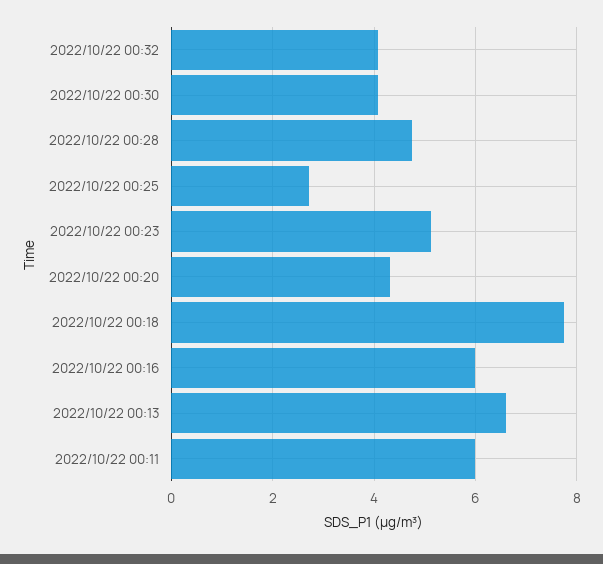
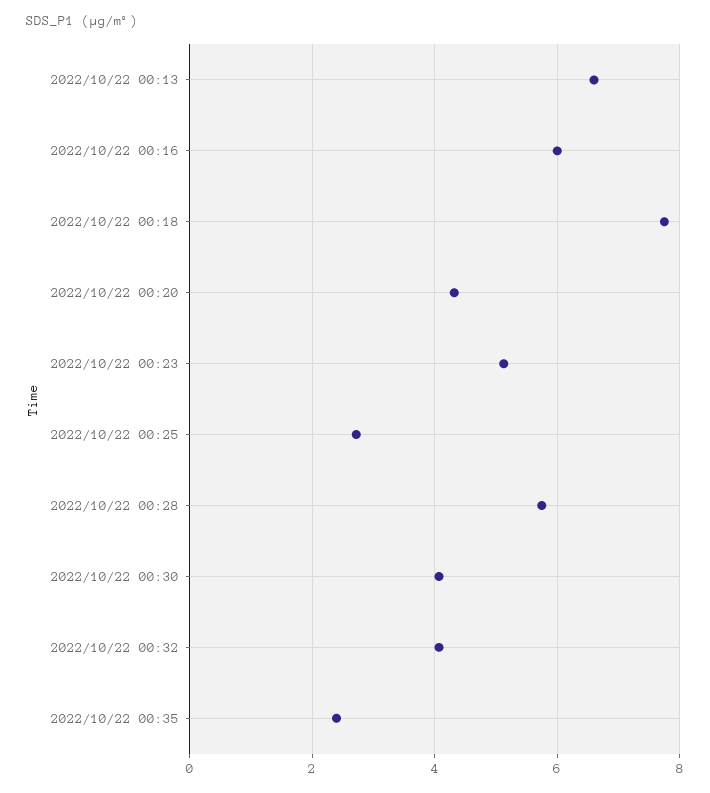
2022/10/22 00:28: 4.8 -> 5.8
2022/10/22 00:11: 6 -> none
2022/10/22 00:35: none -> 2.4

